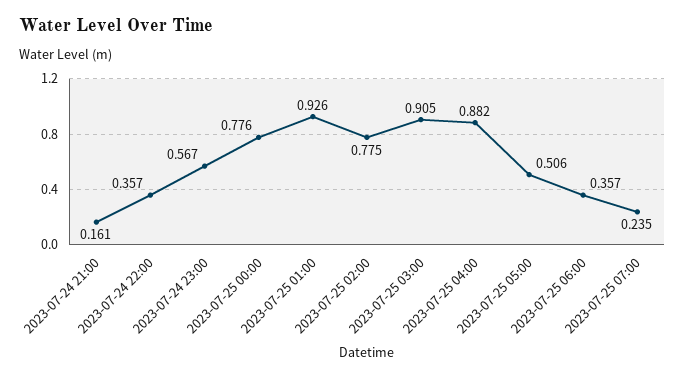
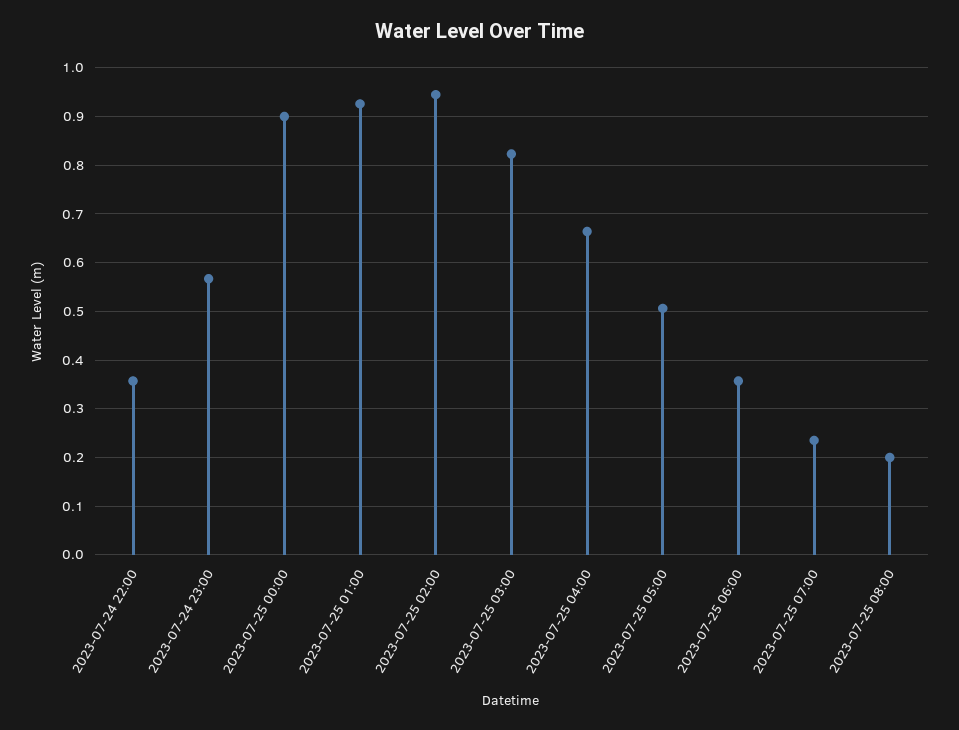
2023-07-24 21:00: 0.161 -> none
2023-07-25 00:00: 0.776 -> 0.9
2023-07-25 02:00: 0.775 -> 0.94
2023-07-25 03:00: 0.905 -> 0.82
2023-07-25 04:00: 0.882 -> 0.66
2023-07-25 08:00: none -> 0.2

